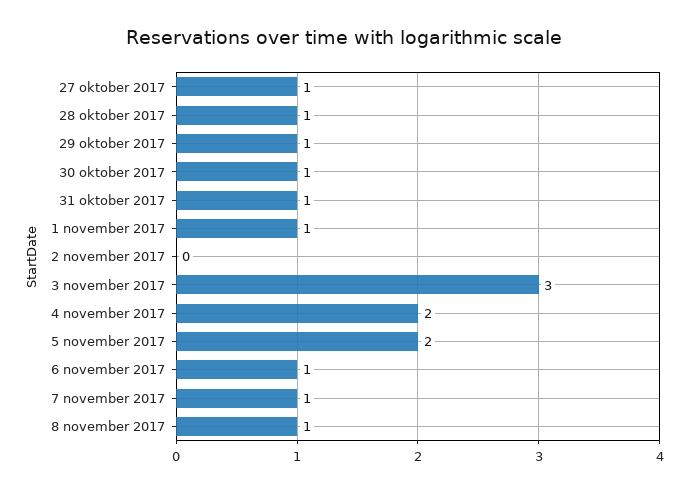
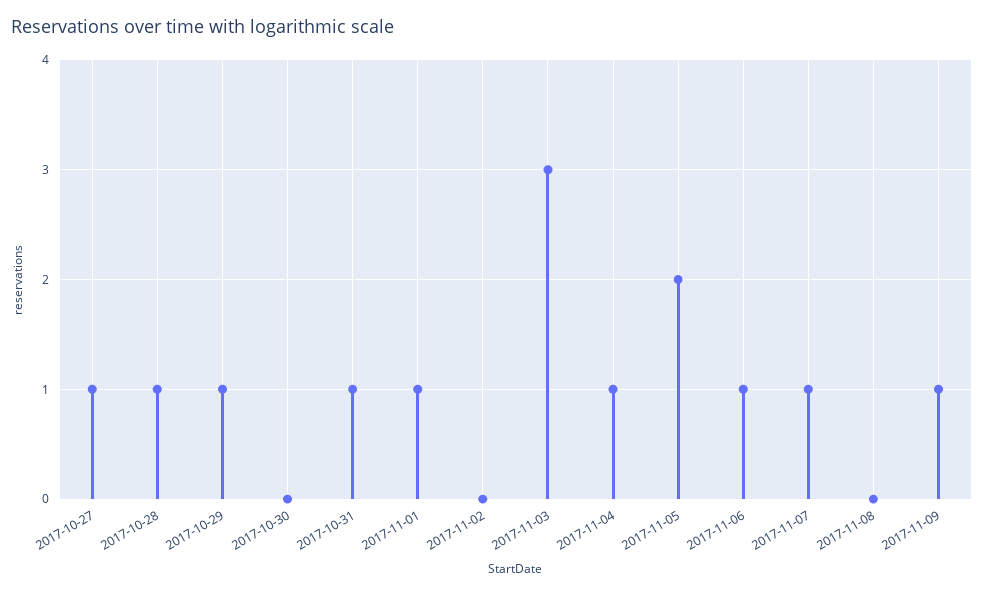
30 oktober 2017: 1 -> 0
4 november 2017: 2 -> 1
8 november 2017: 1 -> 0
2017-11-09: none -> 1

